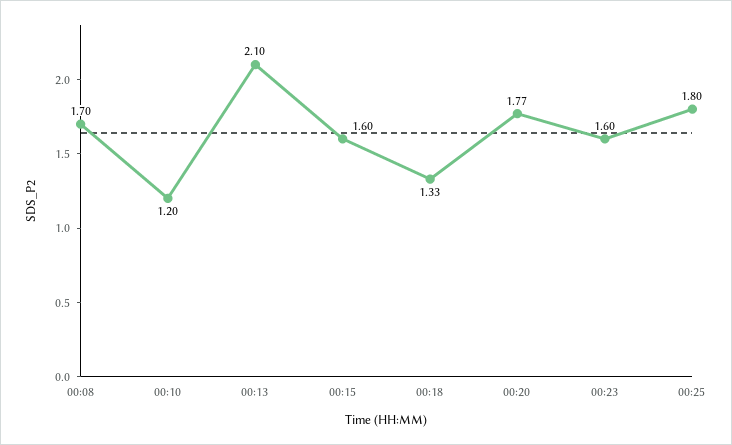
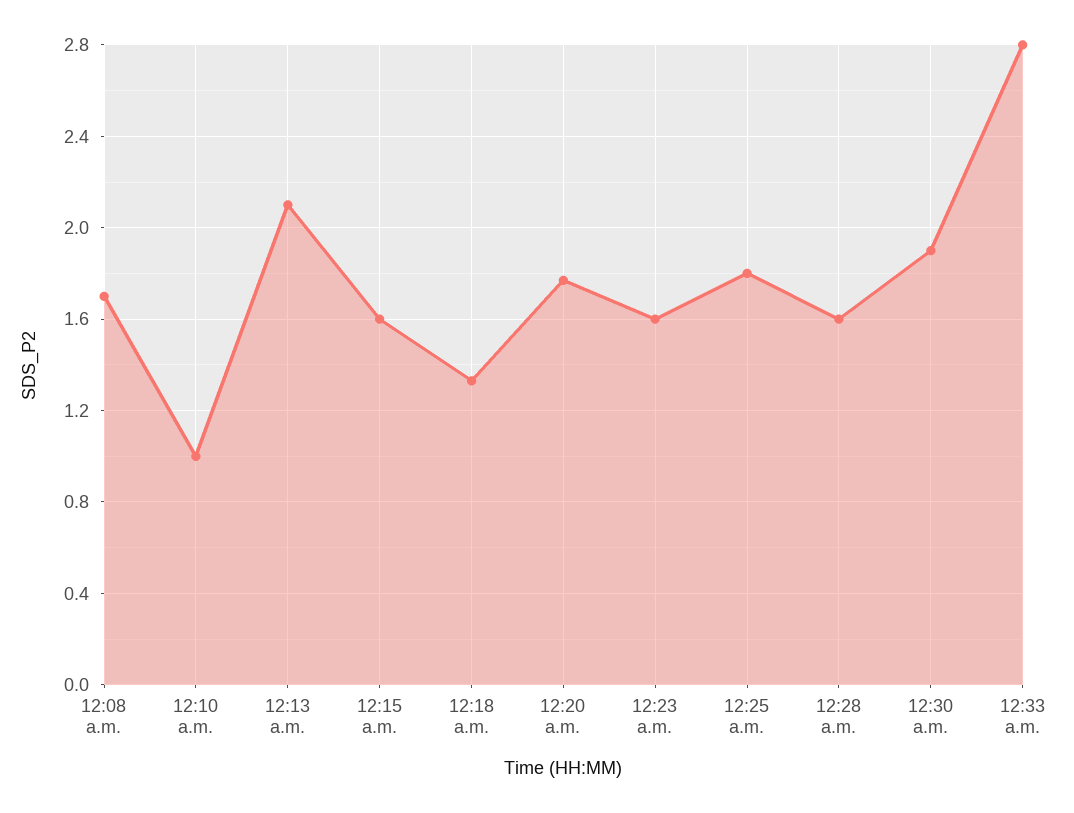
00:10: 1.2 -> 1
12:28 a.m.: none -> 1.6
12:30 a.m.: none -> 1.9
12:33 a.m.: none -> 2.8

